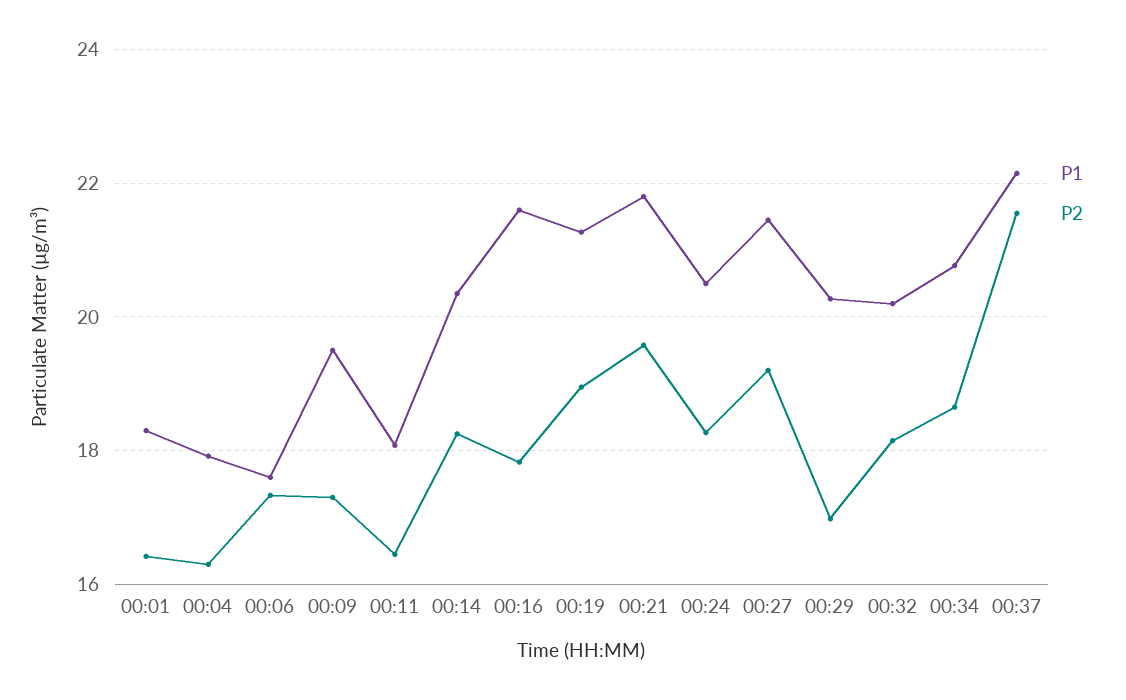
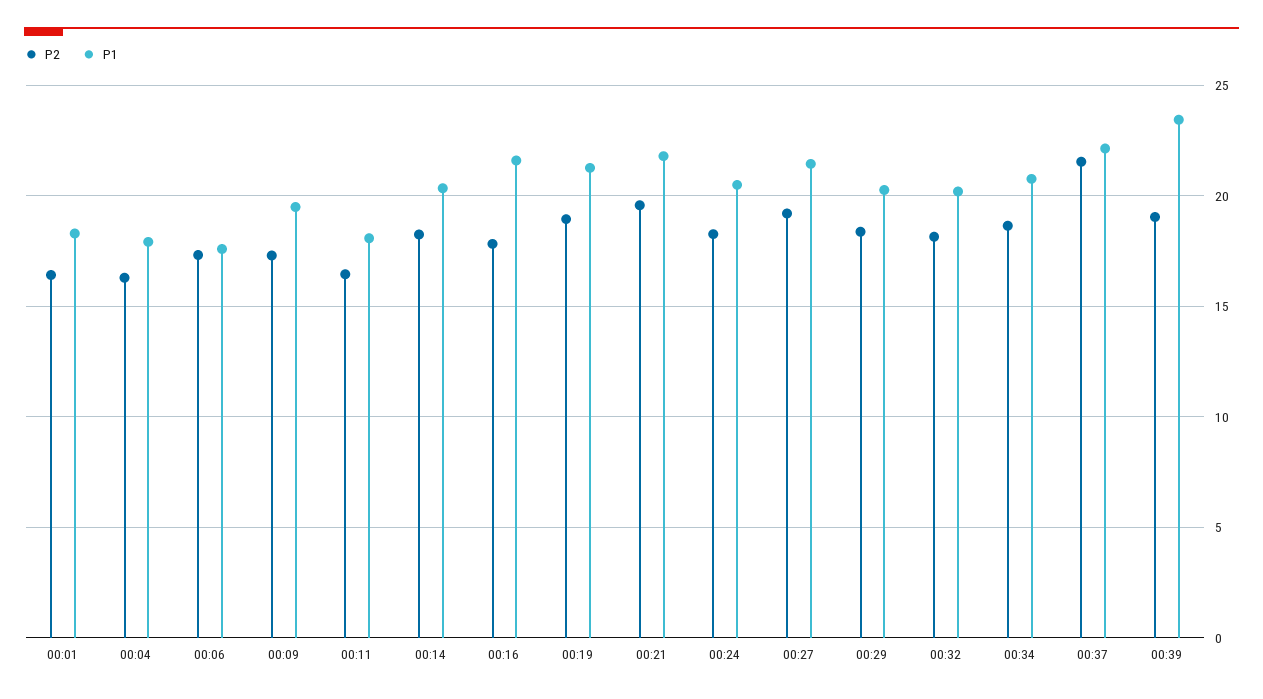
P2, 00:29: 17 -> 18.5
P2, 00:39: none -> 19
P1, 00:39: none -> 23.5

